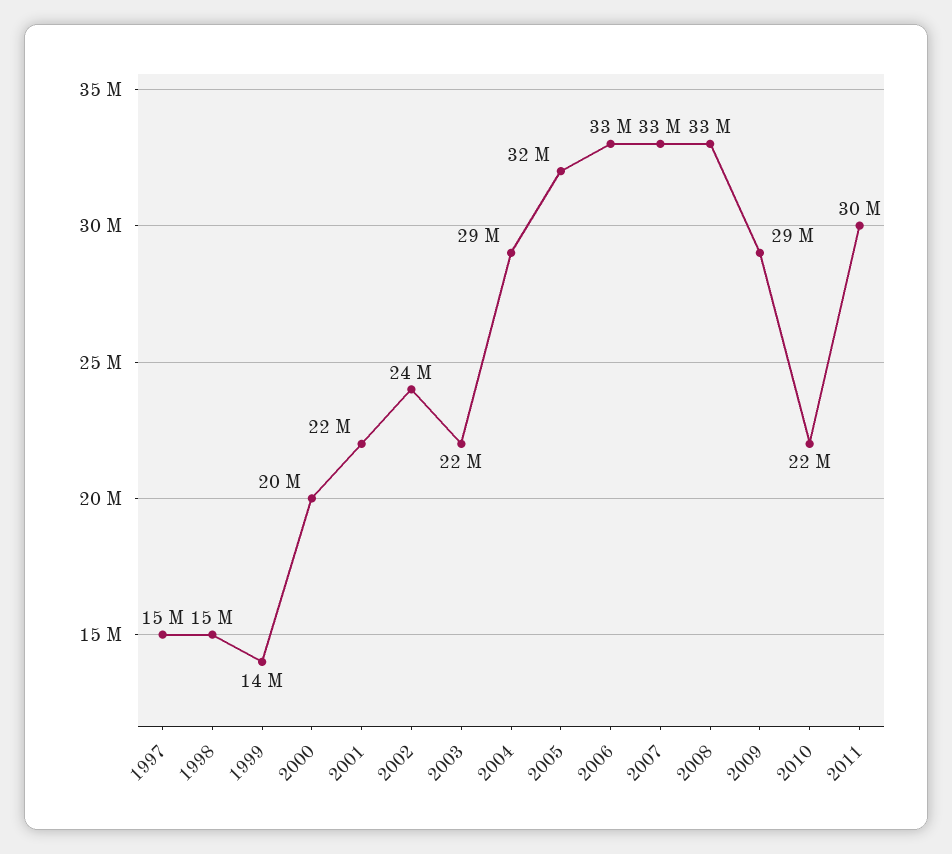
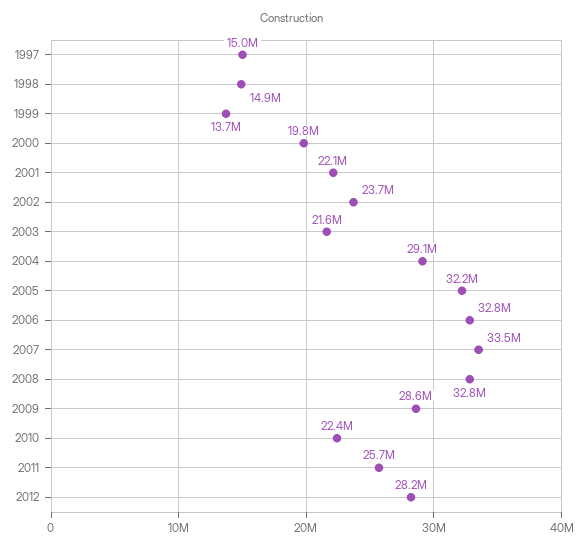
2011: 30000000 -> 25700000
2012: none -> 28200000

